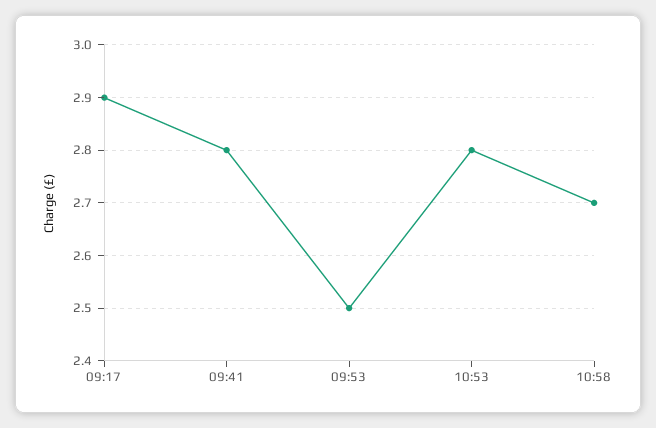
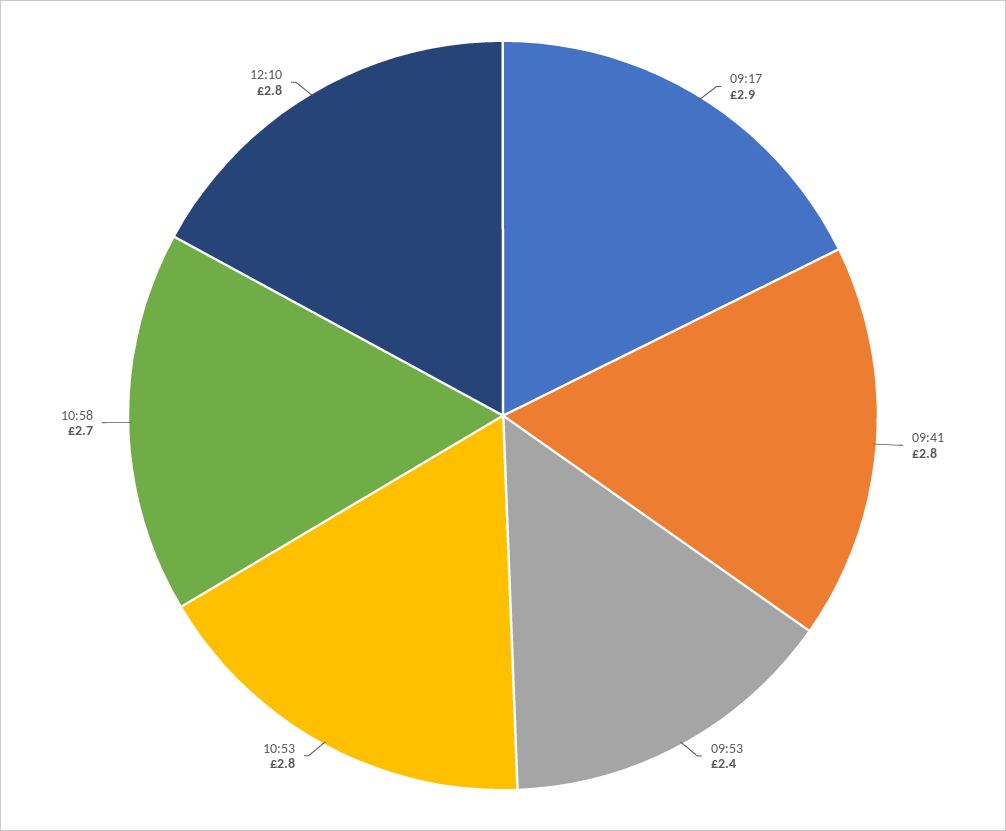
09:53: 2.5 -> 2.4
12:10: none -> 2.8

